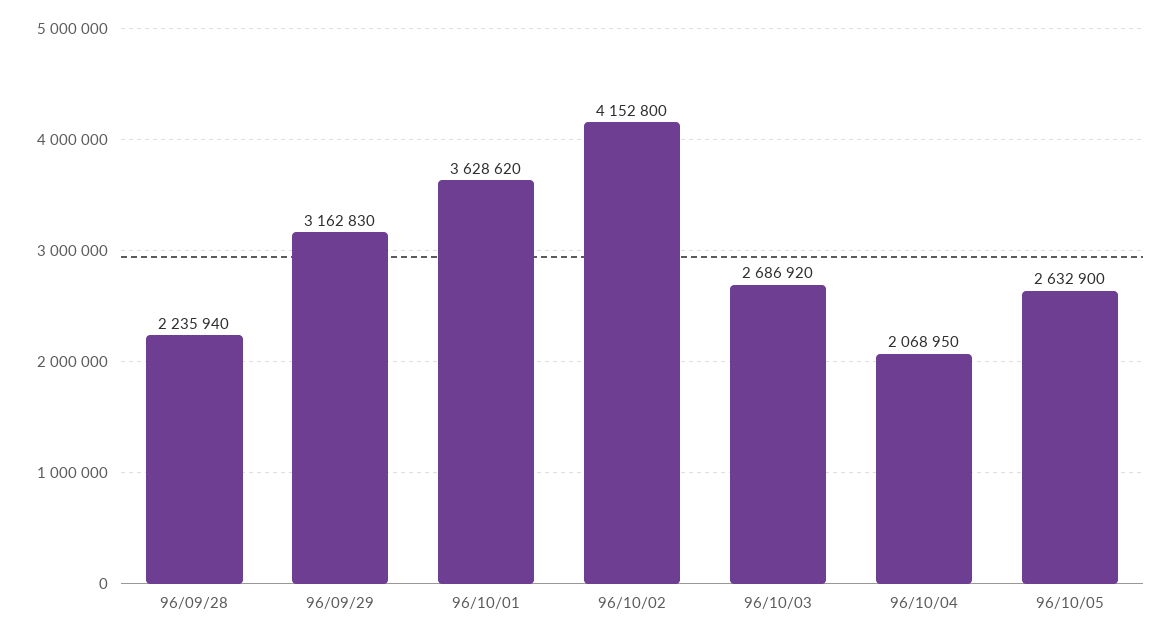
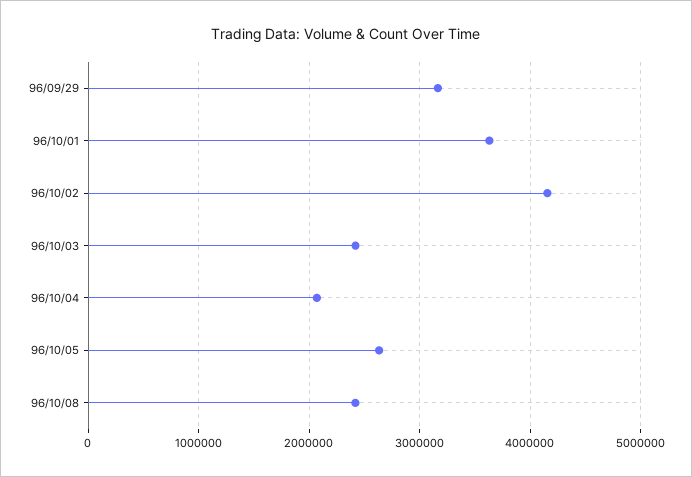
96/09/28: 2235940 -> none
96/10/03: 2686920 -> 2400000
96/10/08: none -> 2400000

